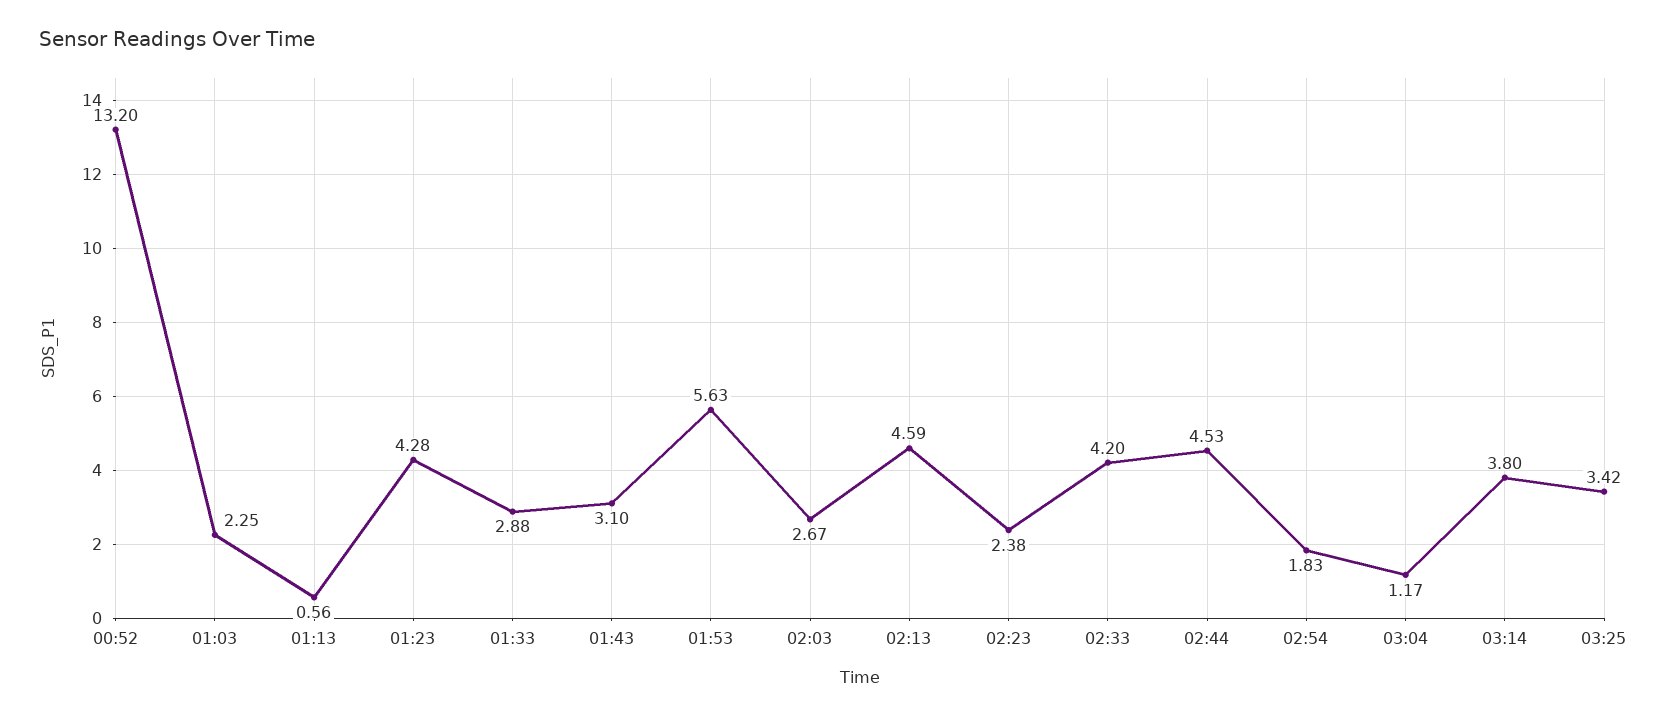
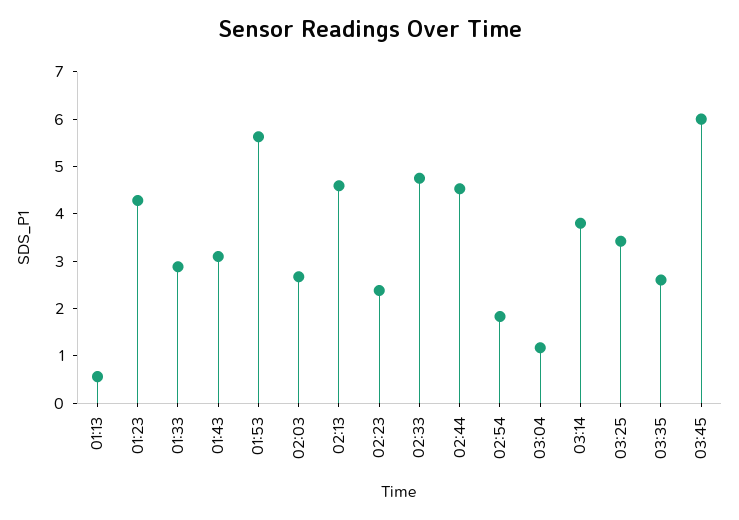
00:52: 13.2 -> none
01:03: 2.25 -> none
02:33: 4.2 -> 4.8
03:35: none -> 2.6
03:45: none -> 6

